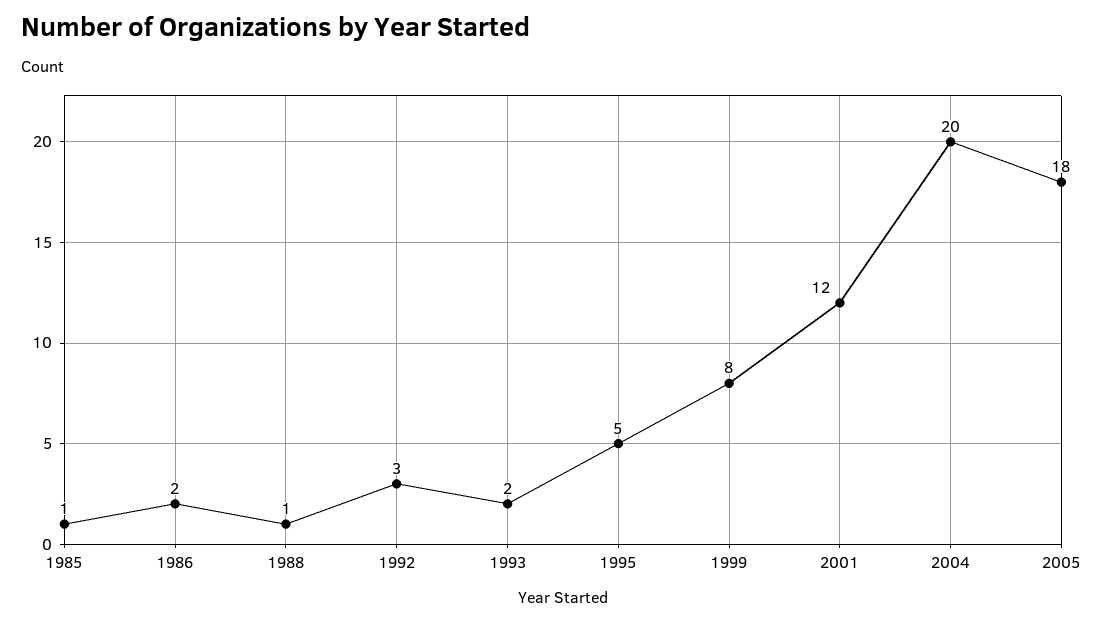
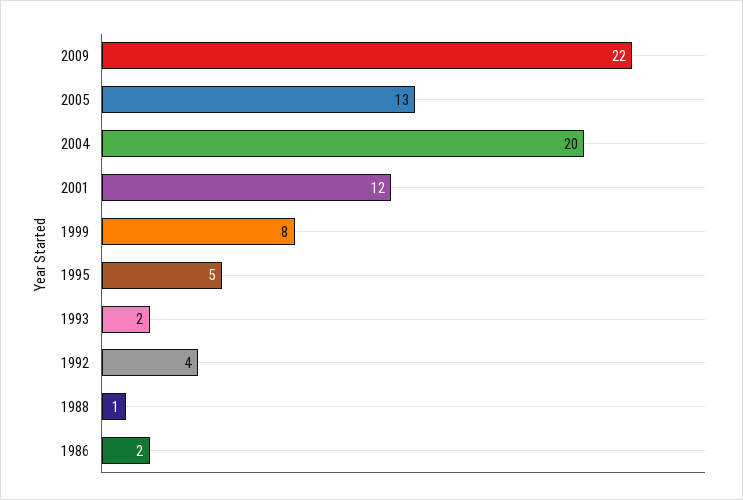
1985: 1 -> none
1992: 3 -> 4
2005: 18 -> 13
2009: none -> 22

